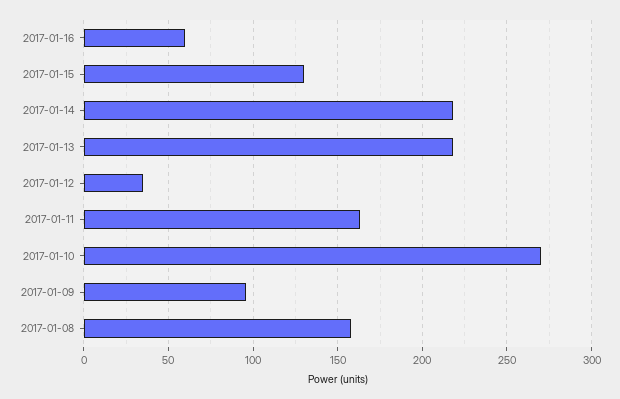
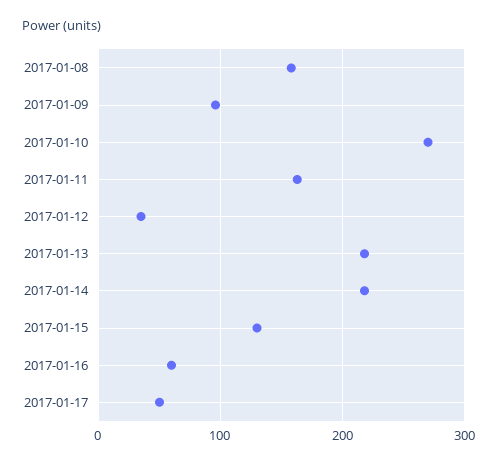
2017-01-17: none -> 50

